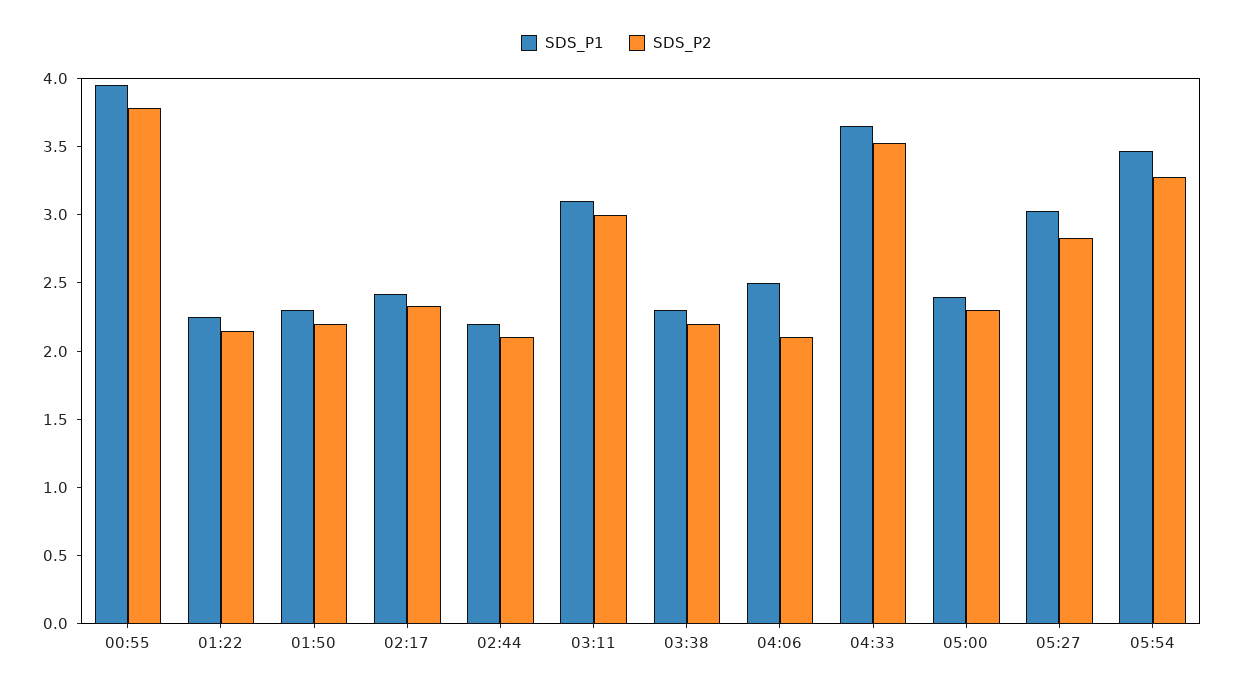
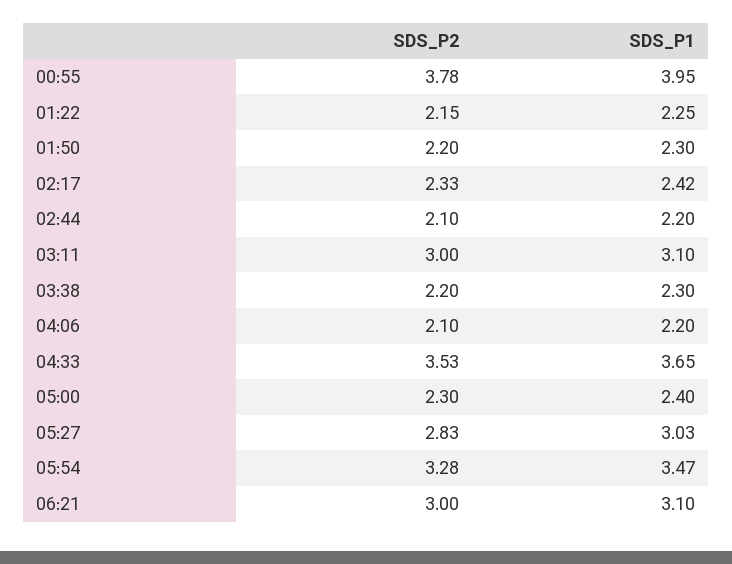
SDS_P1, 04:06: 2.5 -> 2.2
SDS_P2, 06:21: none -> 3
SDS_P1, 06:21: none -> 3.1

